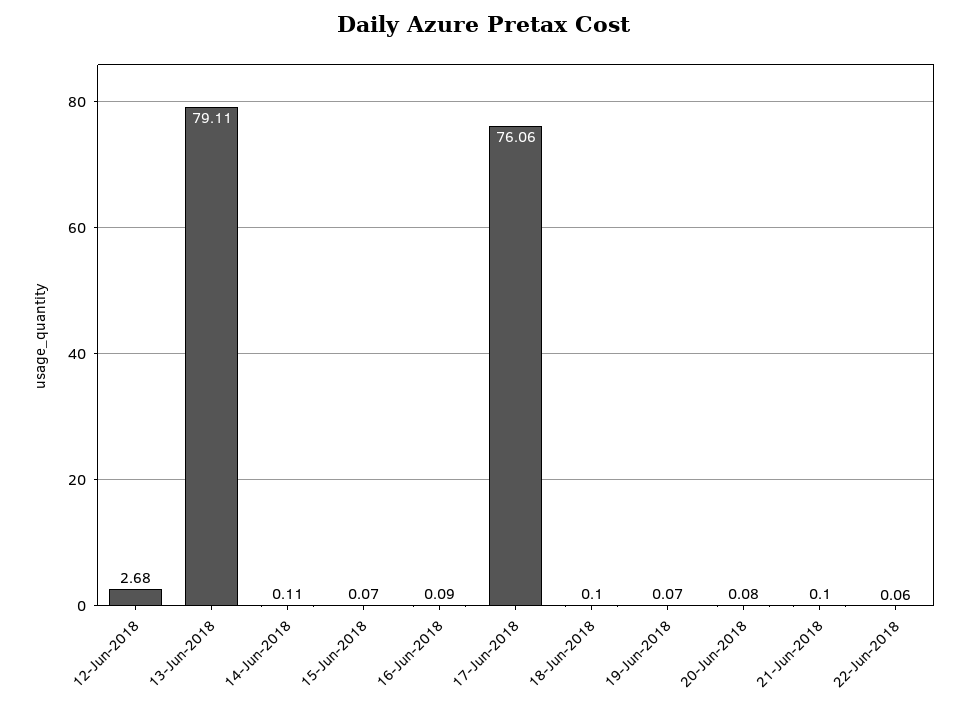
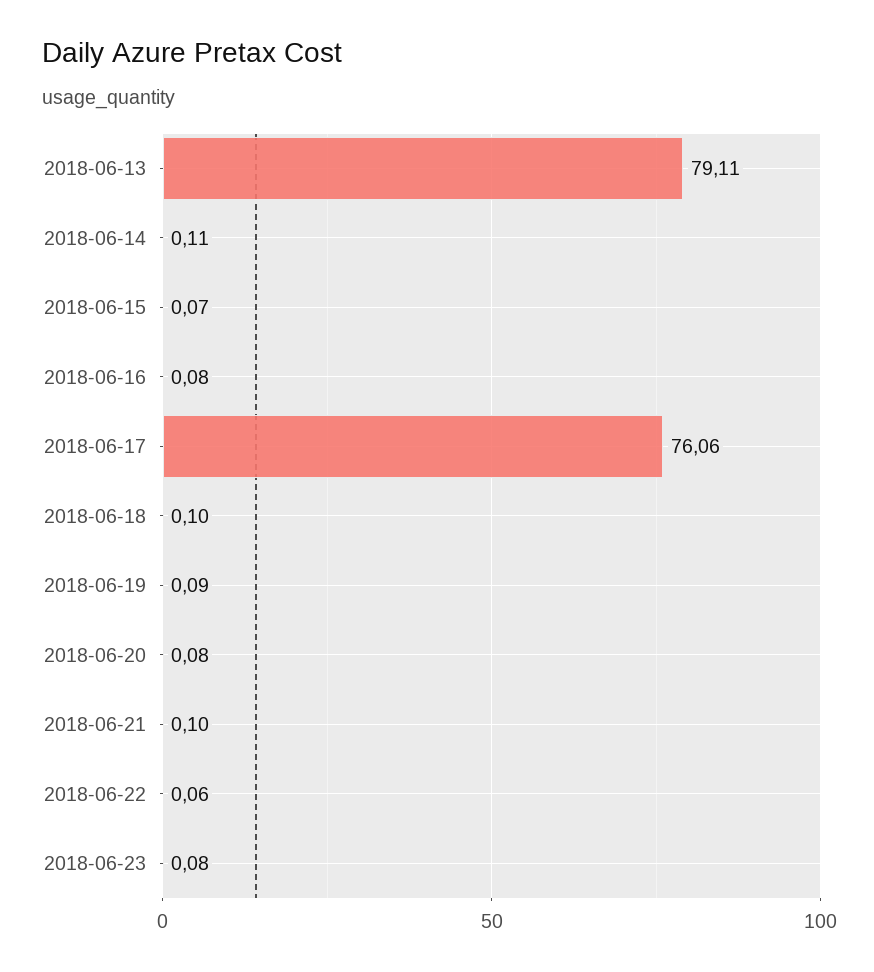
12-Jun-2018: 2.68 -> none
16-Jun-2018: 0.09 -> 0.08
19-Jun-2018: 0.07 -> 0.09
2018-06-23: none -> 0.08

